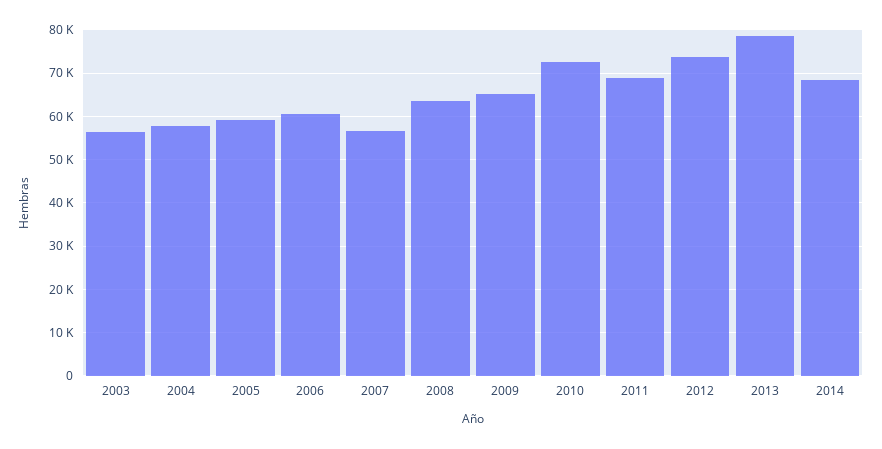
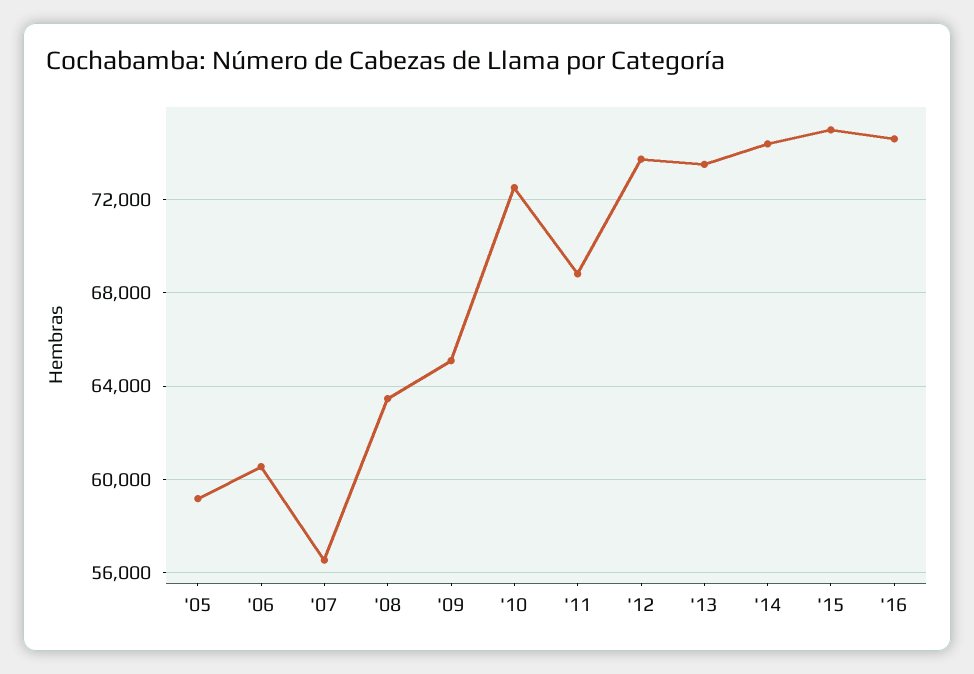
2003: 56000 -> none
2004: 58000 -> none
2013: 78000 -> 73500
2014: 68000 -> 74500
'15: none -> 75000
'16: none -> 74500

